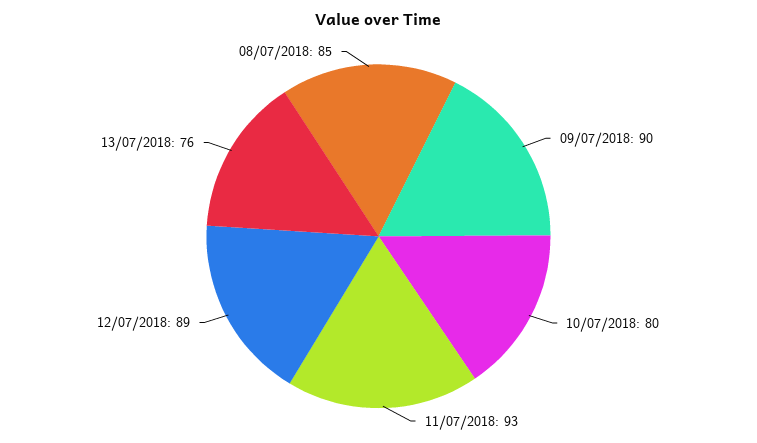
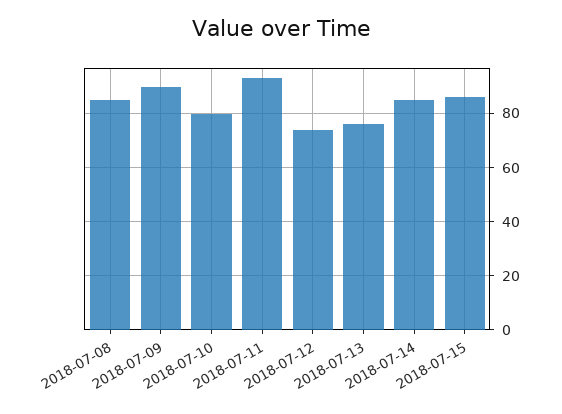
12/07/2018: 89 -> 75
2018-07-14: none -> 85
2018-07-15: none -> 85

